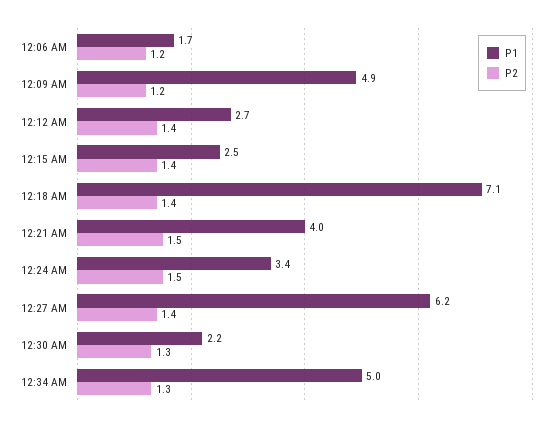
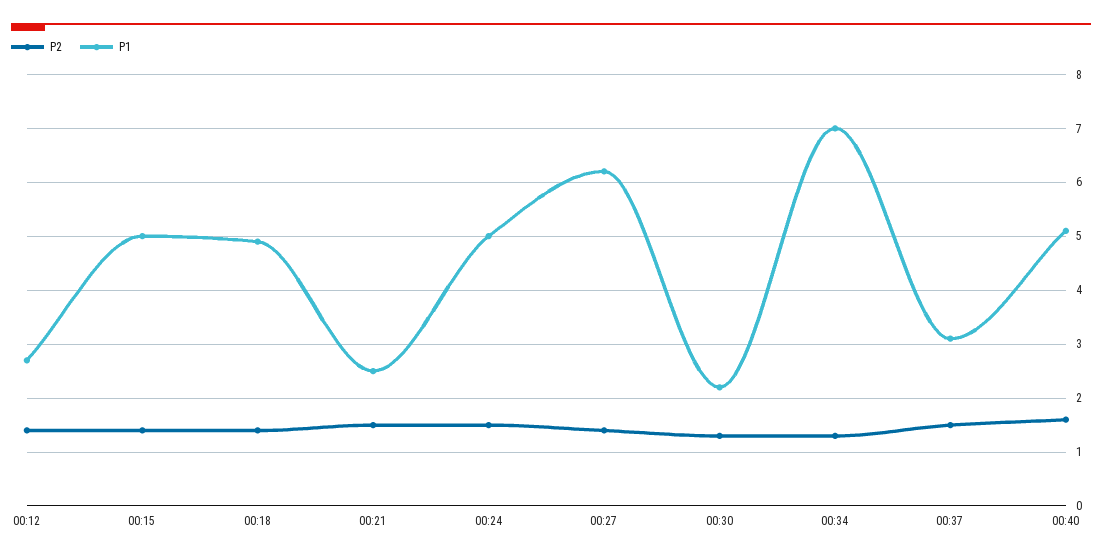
P1, 12:06 AM: 1.7 -> none
P2, 12:06 AM: 1.2 -> none
P1, 12:09 AM: 4.9 -> none
P2, 12:09 AM: 1.2 -> none
P1, 12:15 AM: 2.5 -> 5
P1, 12:18 AM: 7.1 -> 5
P1, 12:21 AM: 4 -> 2.5
P1, 12:24 AM: 3.4 -> 5
P1, 12:34 AM: 5 -> 7
P2, 00:37: none -> 1.5
P1, 00:37: none -> 3
P2, 00:40: none -> 1.5
P1, 00:40: none -> 5

